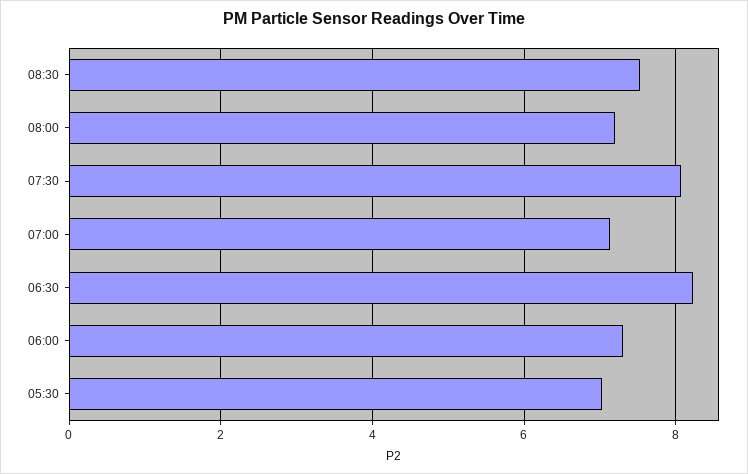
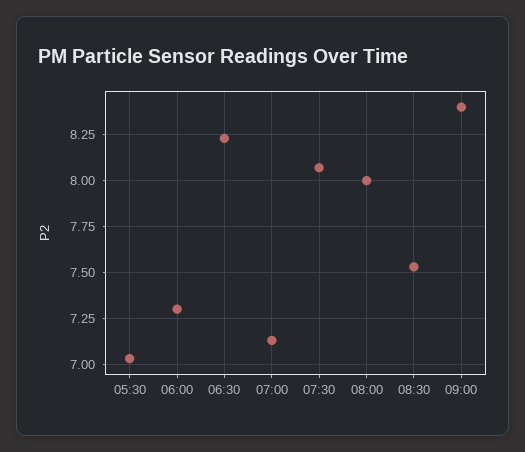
08:00: 7.2 -> 8
09:00: none -> 8.4

